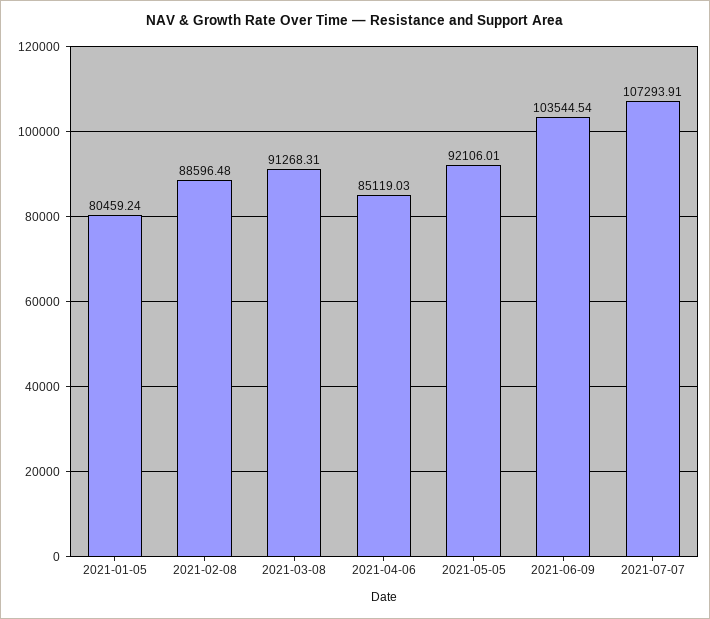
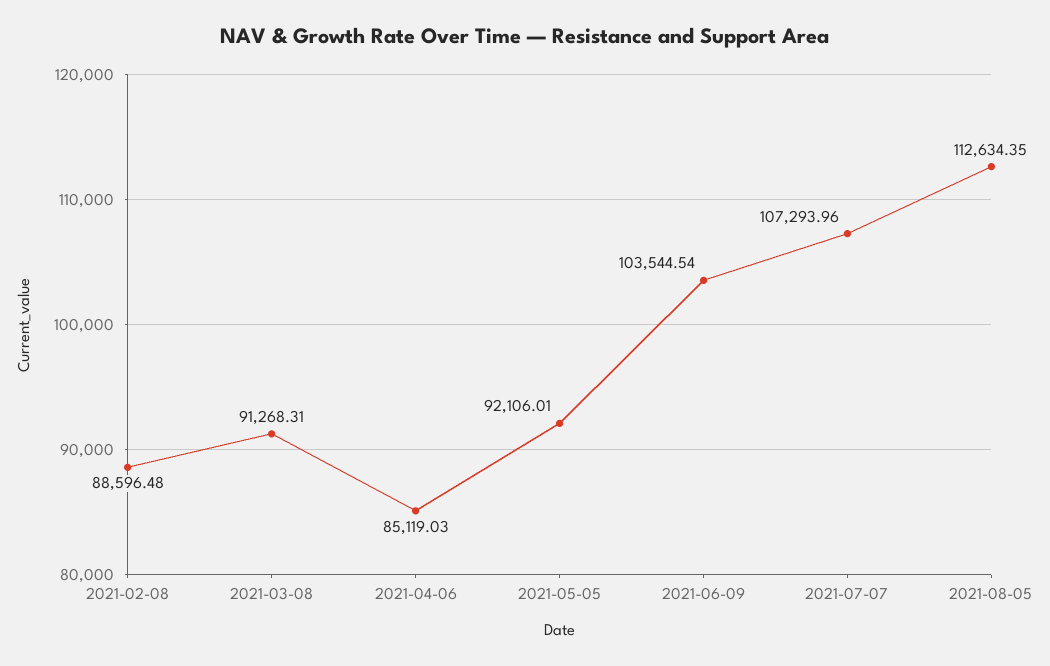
2021-01-05: 80459.24 -> none
2021-07-07: 107293.91 -> 107293.96
2021-08-05: none -> 112634.35

